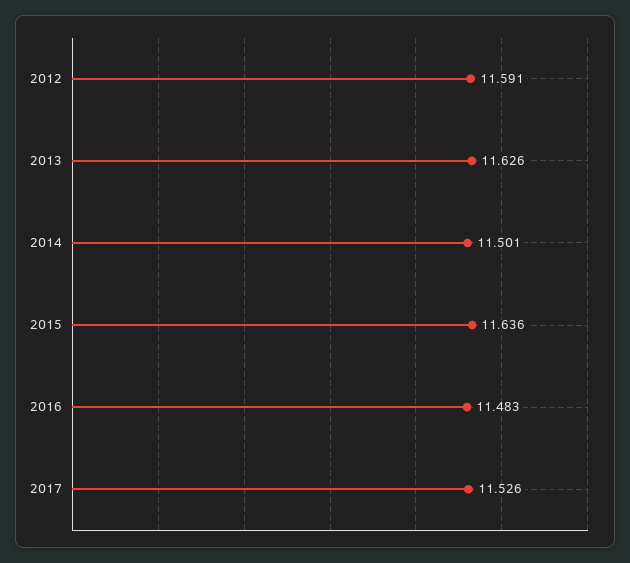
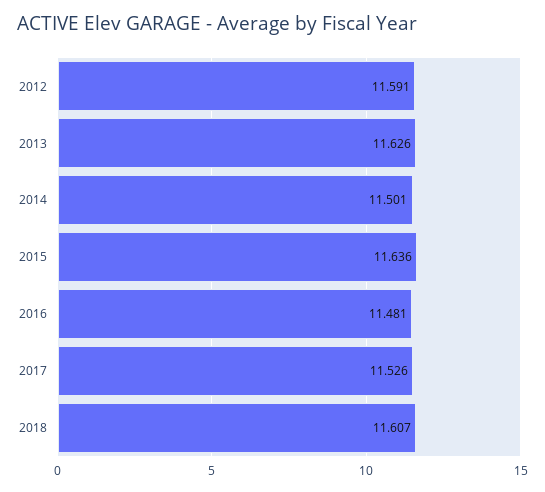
2016: 11.483 -> 11.481
2018: none -> 11.607

